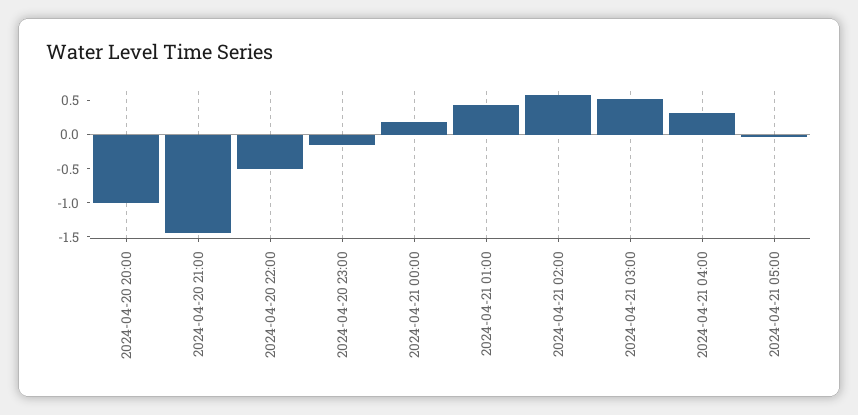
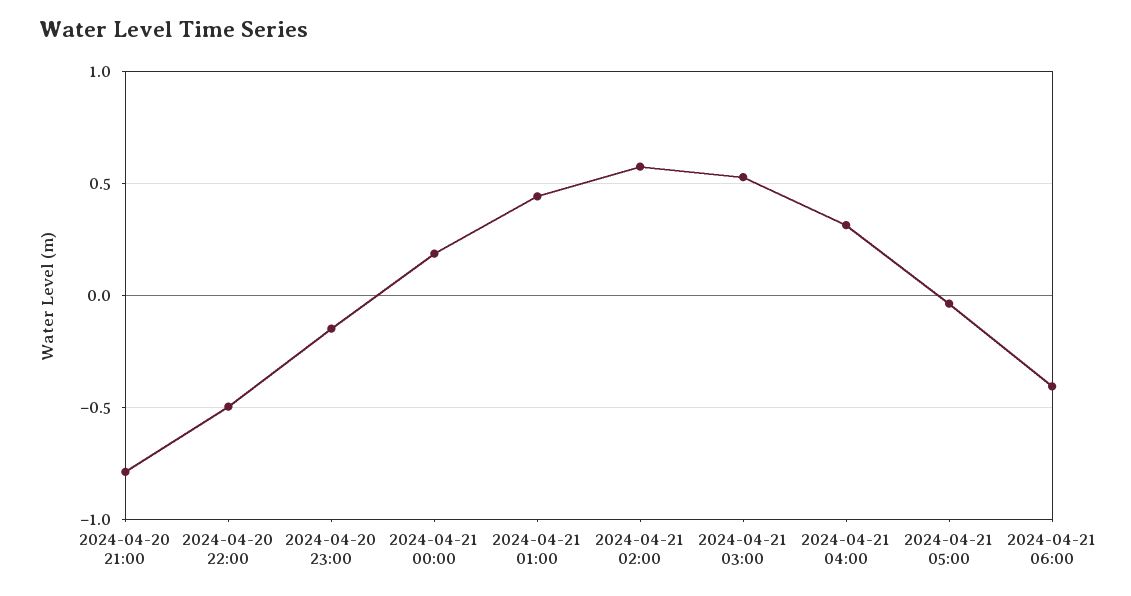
2024-04-20 20:00: -1 -> none
2024-04-20 21:00: -1.5 -> -0.8
2024-04-21 06:00: none -> -0.4

